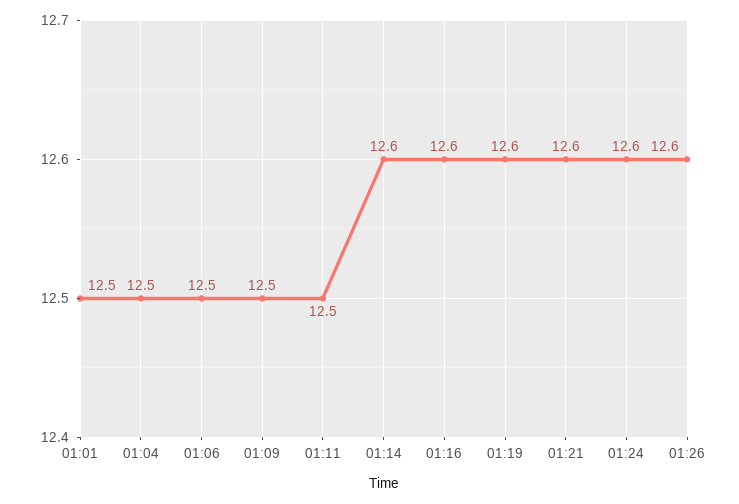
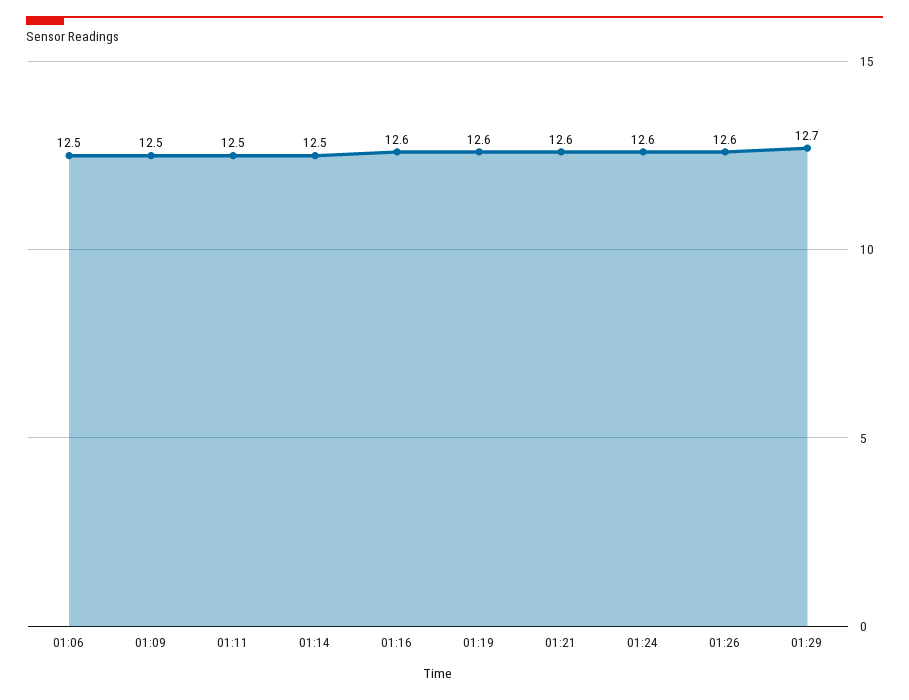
01:01: 12.5 -> none
01:04: 12.5 -> none
01:14: 12.6 -> 12.5
01:29: none -> 12.7

